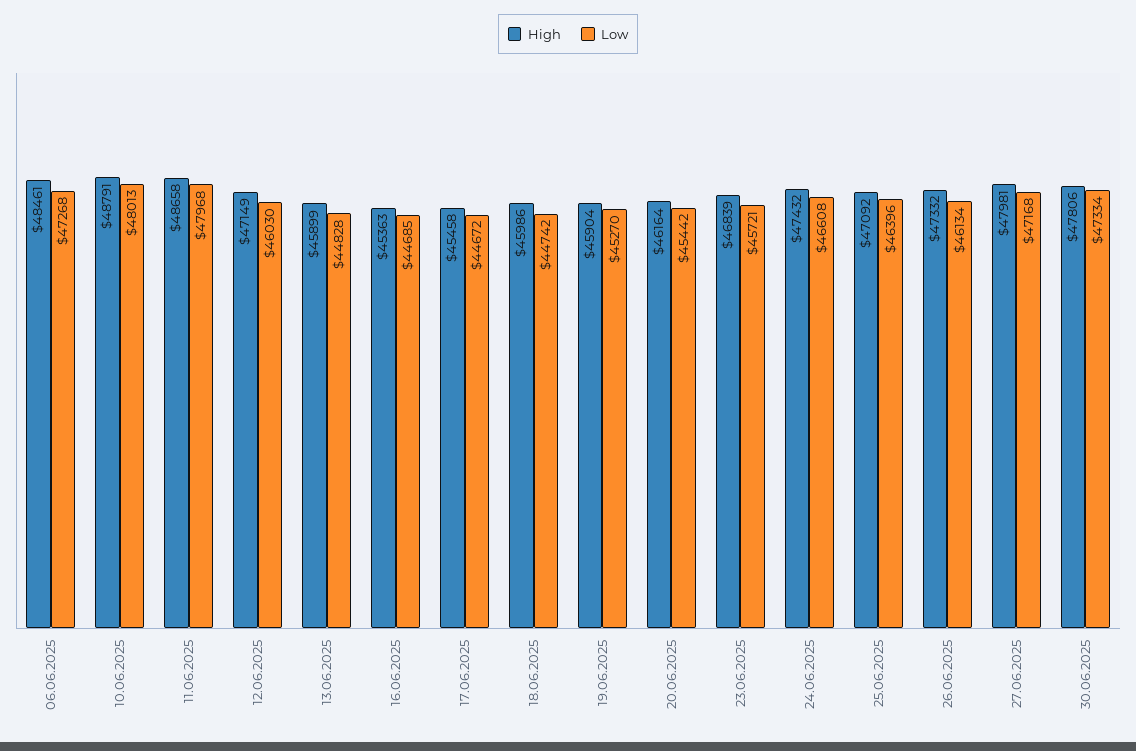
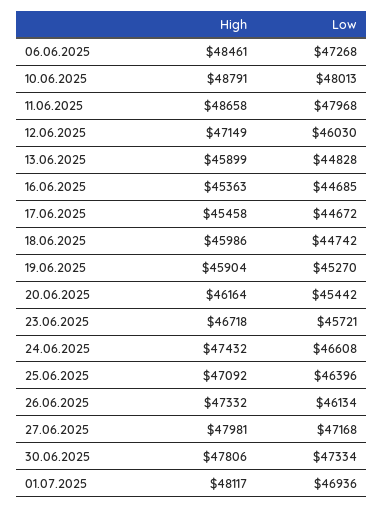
High, 23.06.2025: 46839 -> 46718
High, 01.07.2025: none -> 48117
Low, 01.07.2025: none -> 46936

